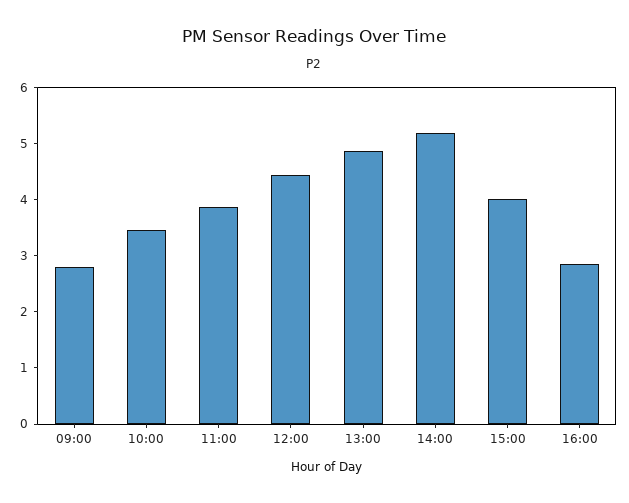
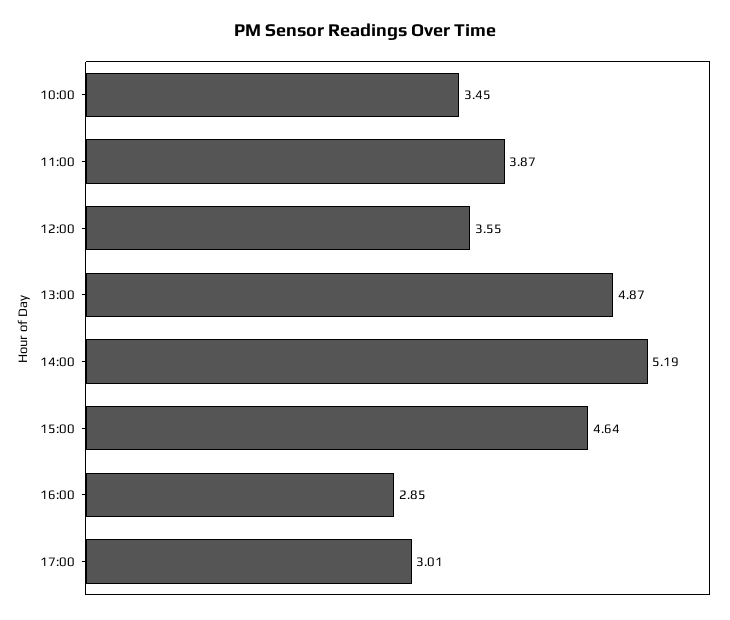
09:00: 2.8 -> none
12:00: 4.4 -> 3.55
15:00: 4 -> 4.64
17:00: none -> 3.01

